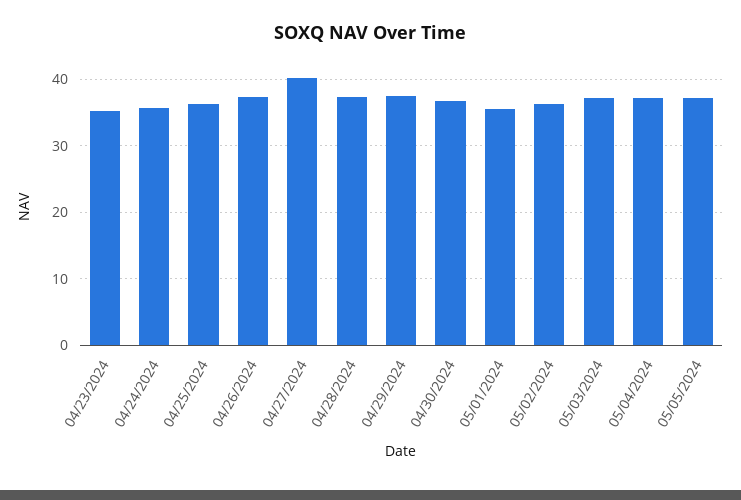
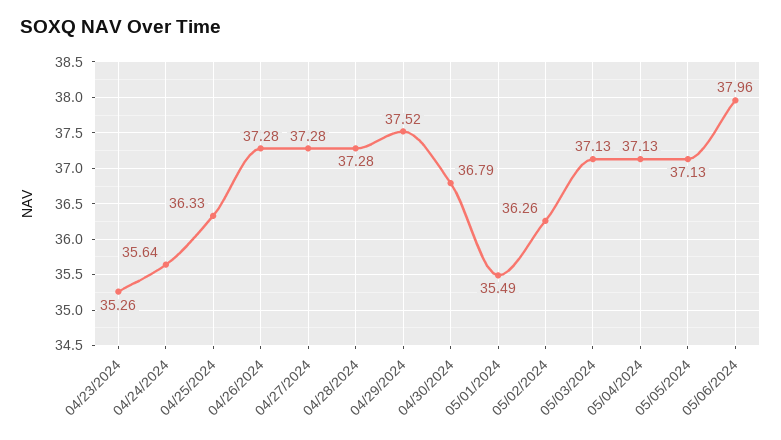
04/27/2024: 40 -> 37.28
05/06/2024: none -> 37.96

